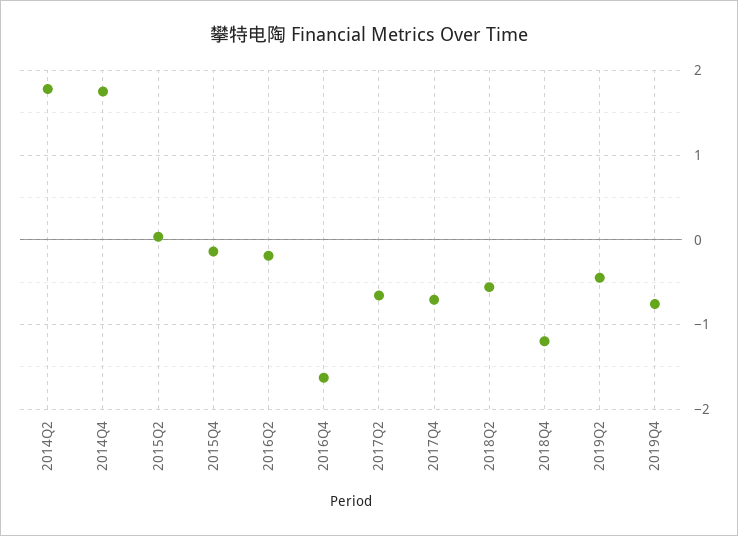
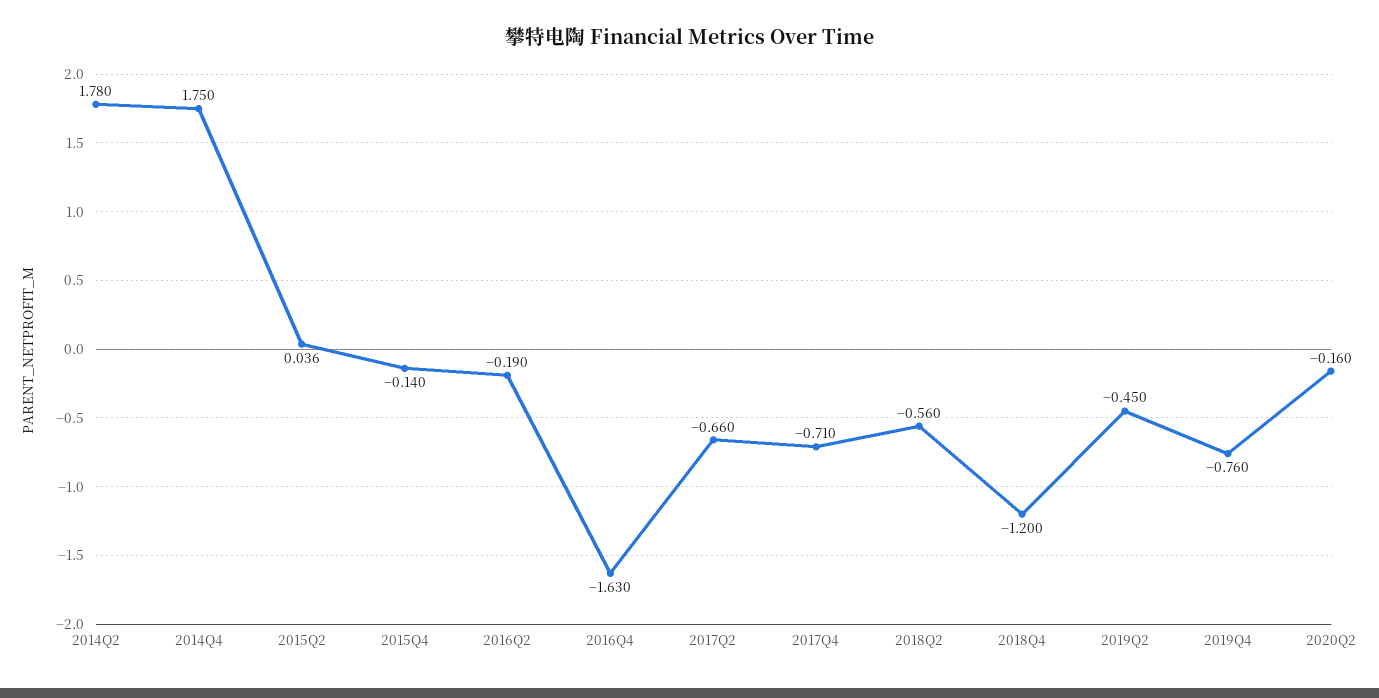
2020Q2: none -> -0.16

